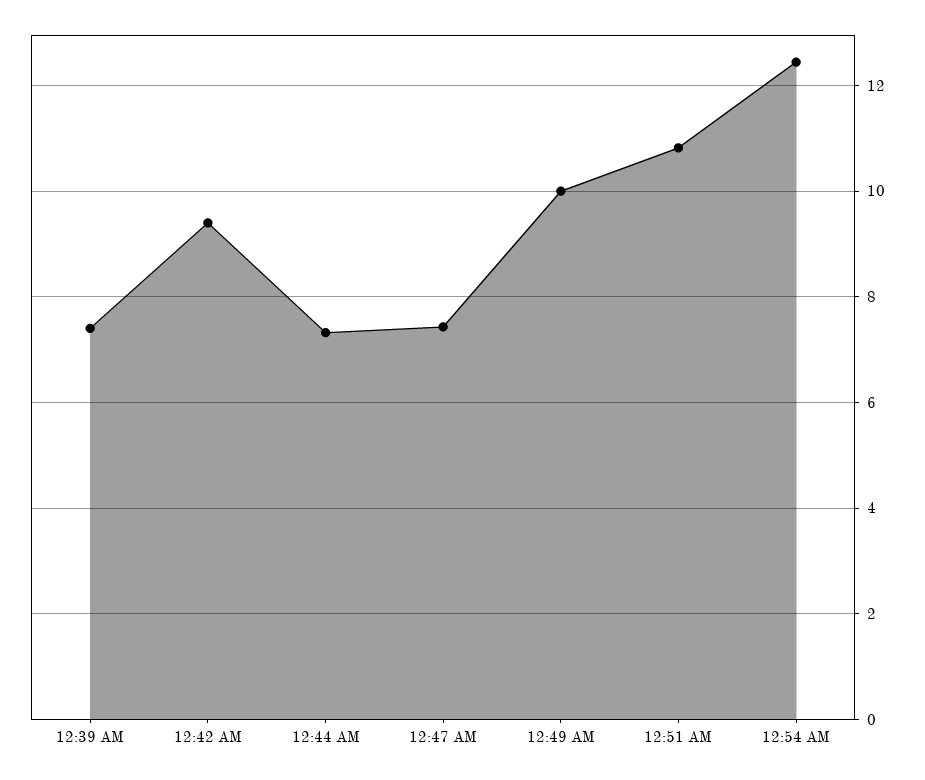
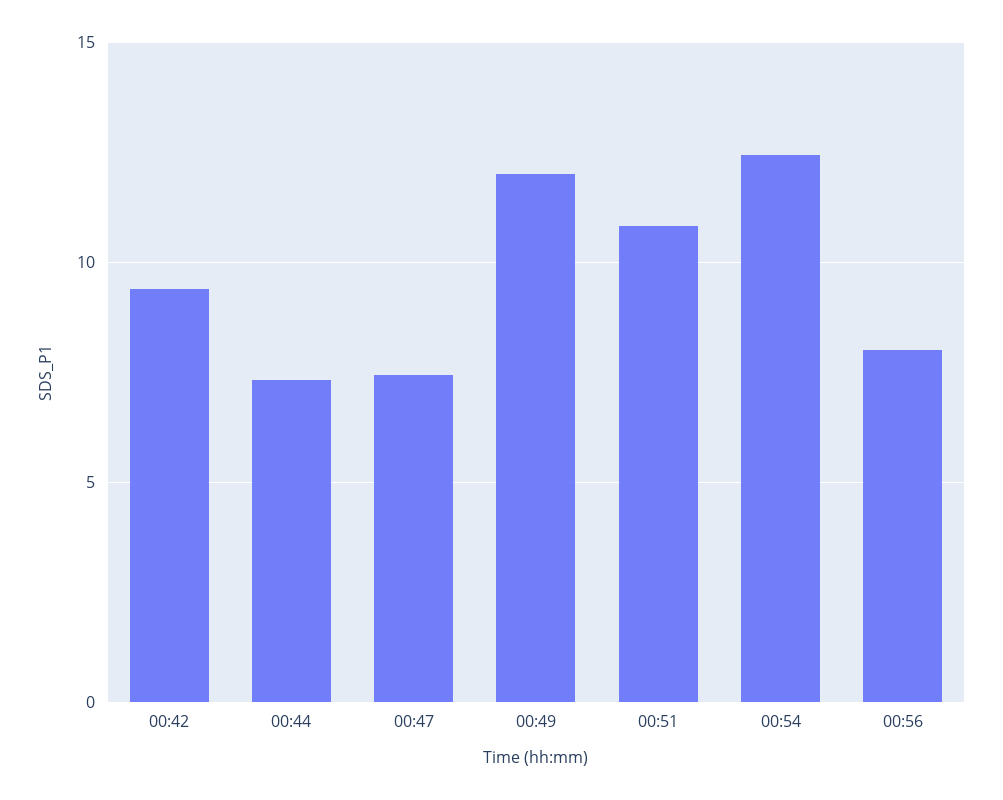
12:39 AM: 7.4 -> none
12:49 AM: 10 -> 12
00:56: none -> 8

